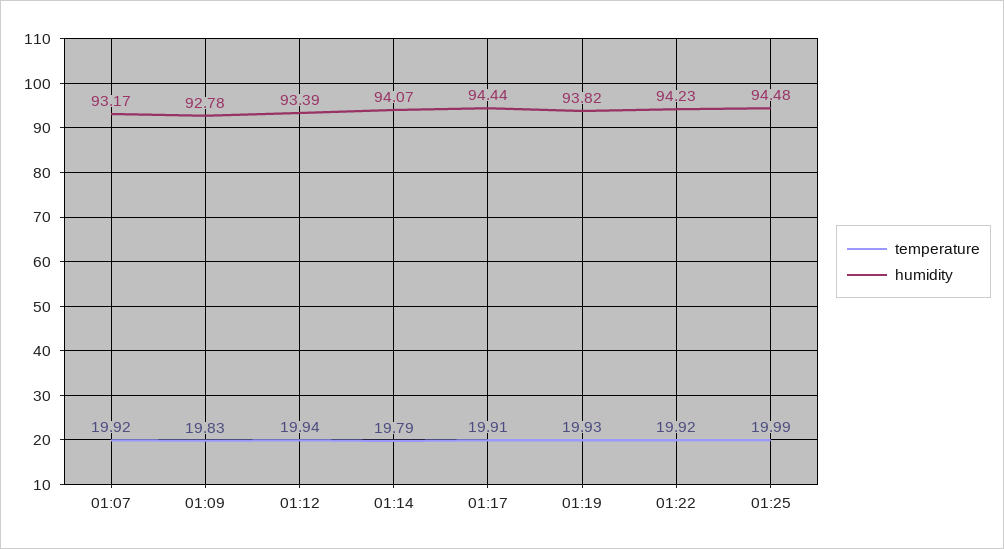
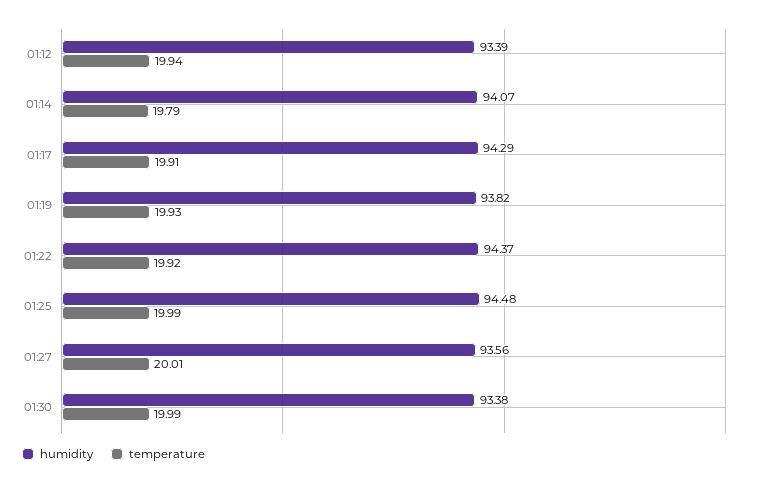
temperature, 01:07: 19.92 -> none
humidity, 01:07: 93.17 -> none
temperature, 01:09: 19.83 -> none
humidity, 01:09: 92.78 -> none
humidity, 01:17: 94.44 -> 94.29
humidity, 01:22: 94.23 -> 94.37
humidity, 01:27: none -> 93.56
temperature, 01:27: none -> 20.01
humidity, 01:30: none -> 93.38
temperature, 01:30: none -> 19.99

